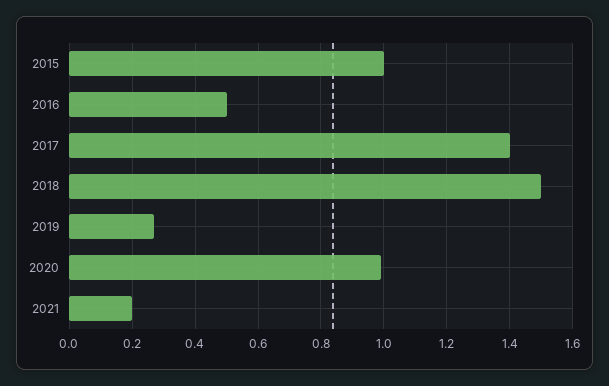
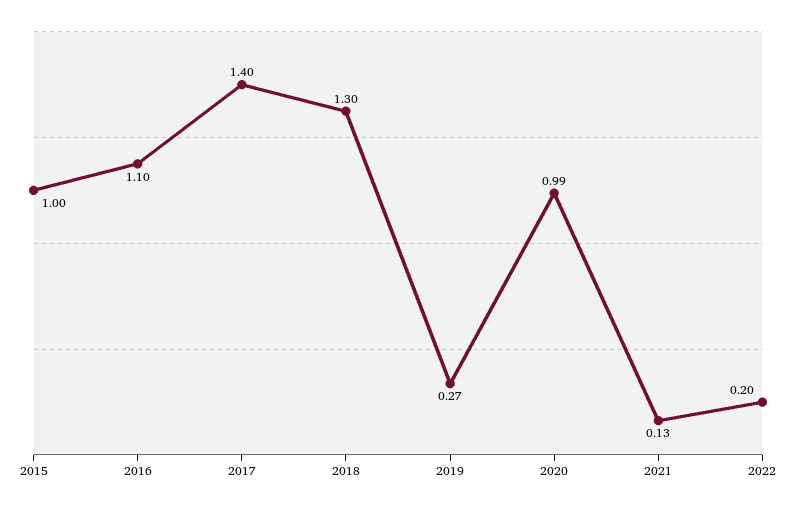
2016: 0.5 -> 1.1
2018: 1.5 -> 1.3
2021: 0.2 -> 0.13
2022: none -> 0.2

